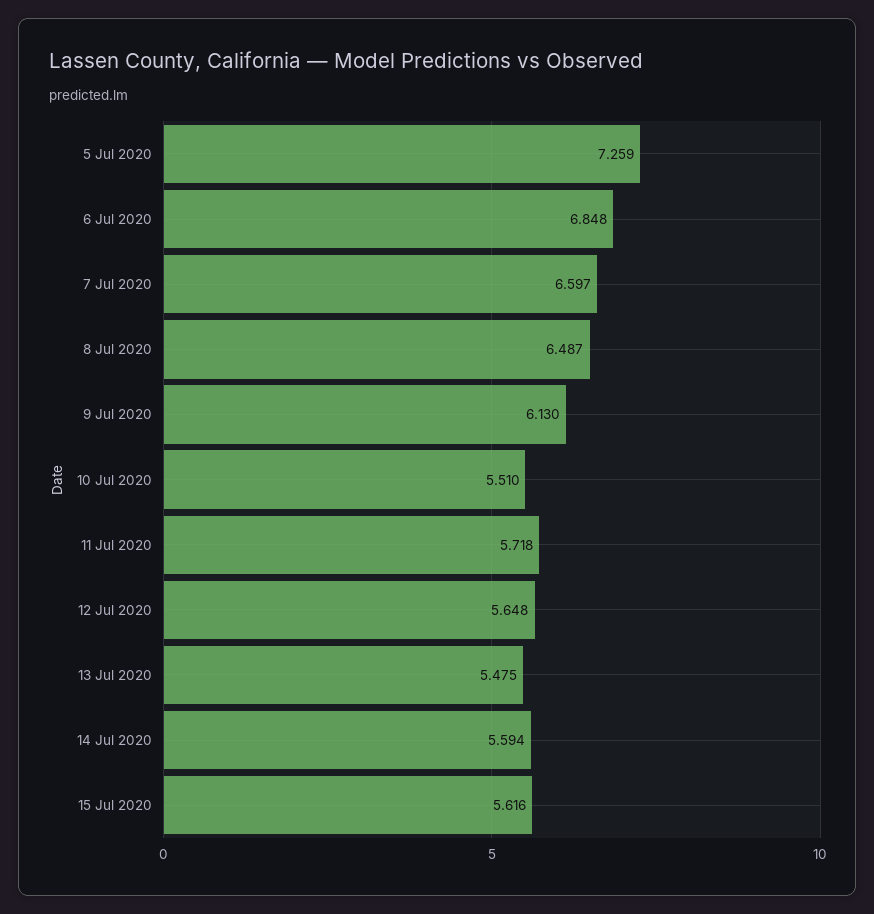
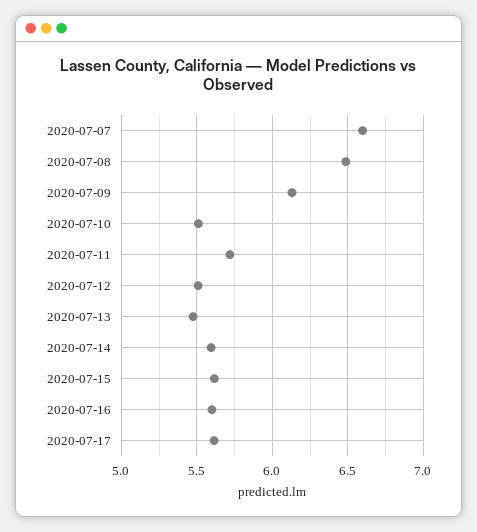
5 Jul 2020: 7.259 -> none
6 Jul 2020: 6.848 -> none
12 Jul 2020: 5.648 -> 5.5
2020-07-16: none -> 5.6
2020-07-17: none -> 5.6

